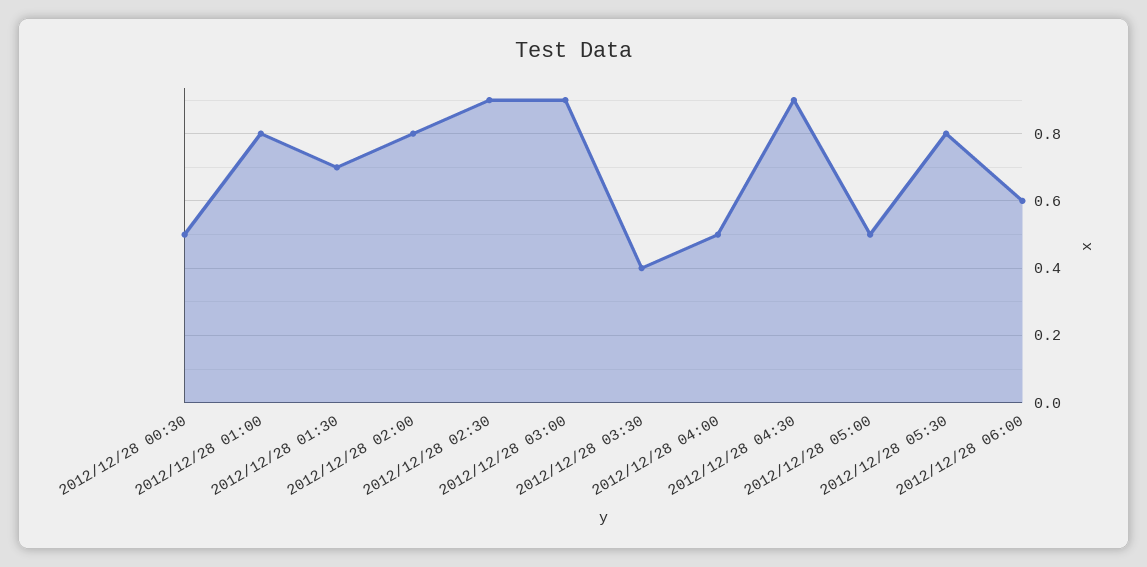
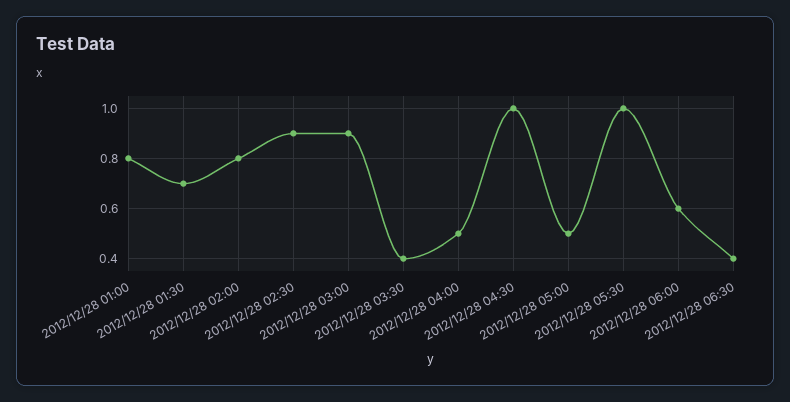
2012/12/28 00:30: 0.5 -> none
2012/12/28 04:30: 0.9 -> 1
2012/12/28 05:30: 0.8 -> 1
2012/12/28 06:30: none -> 0.4

